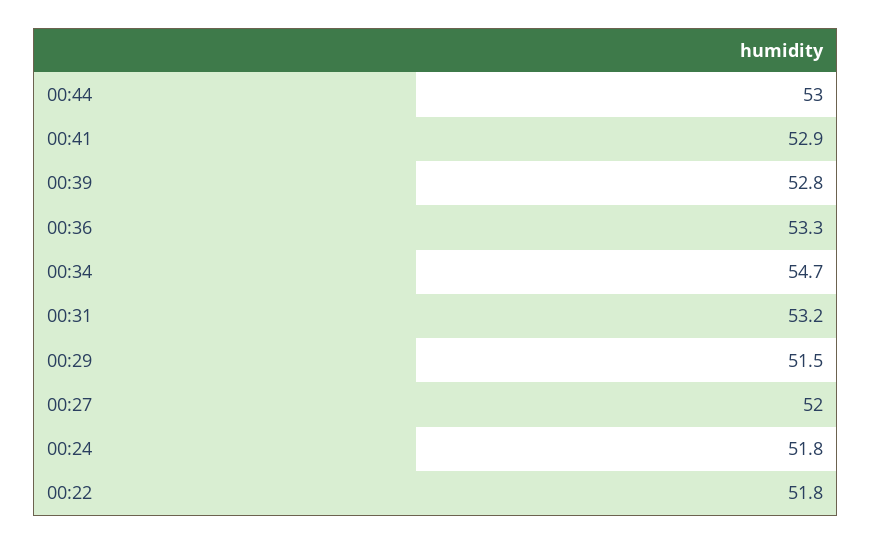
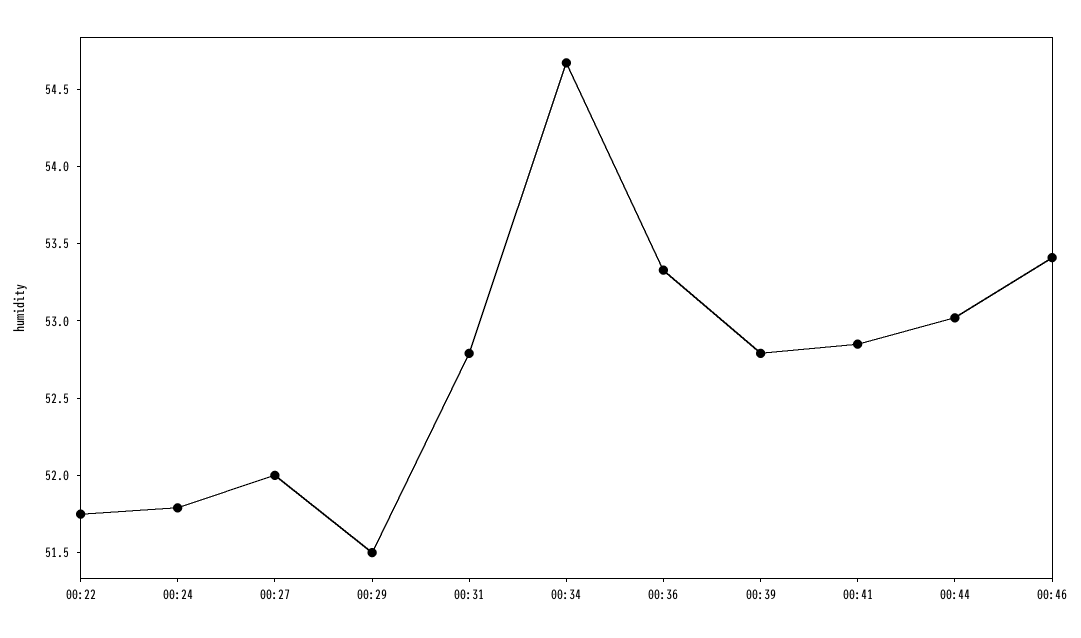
00:31: 53.2 -> 52.8
00:46: none -> 53.4

